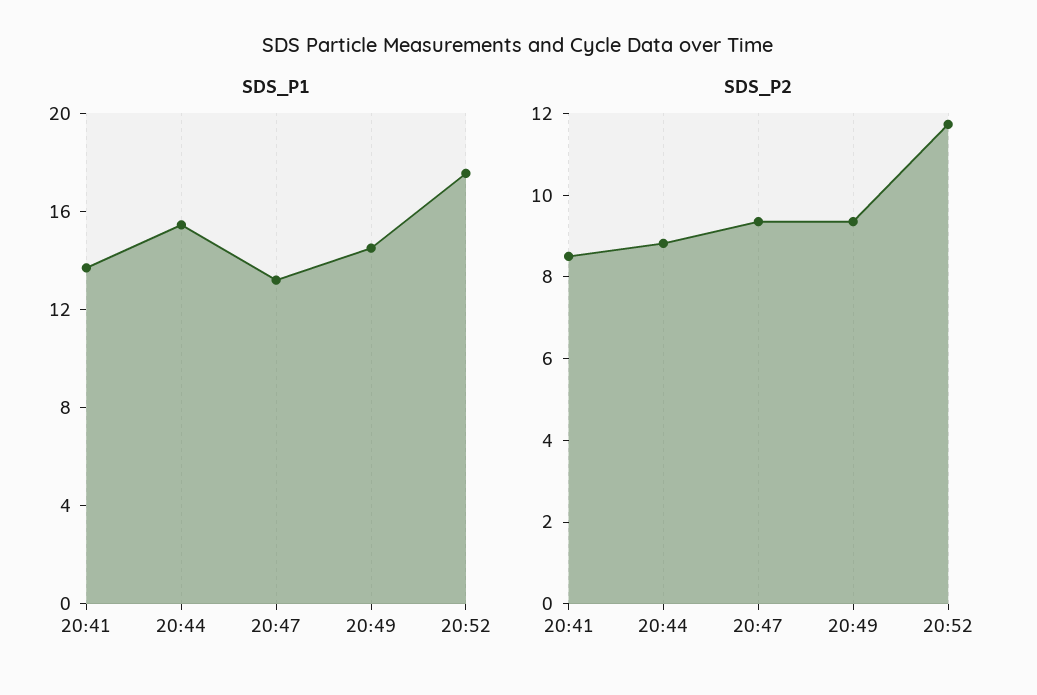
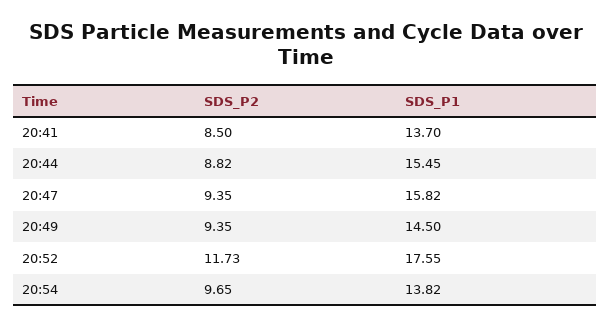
SDS_P1, 20:47: 13 -> 15.82
SDS_P2, 20:54: none -> 9.65
SDS_P1, 20:54: none -> 13.82

